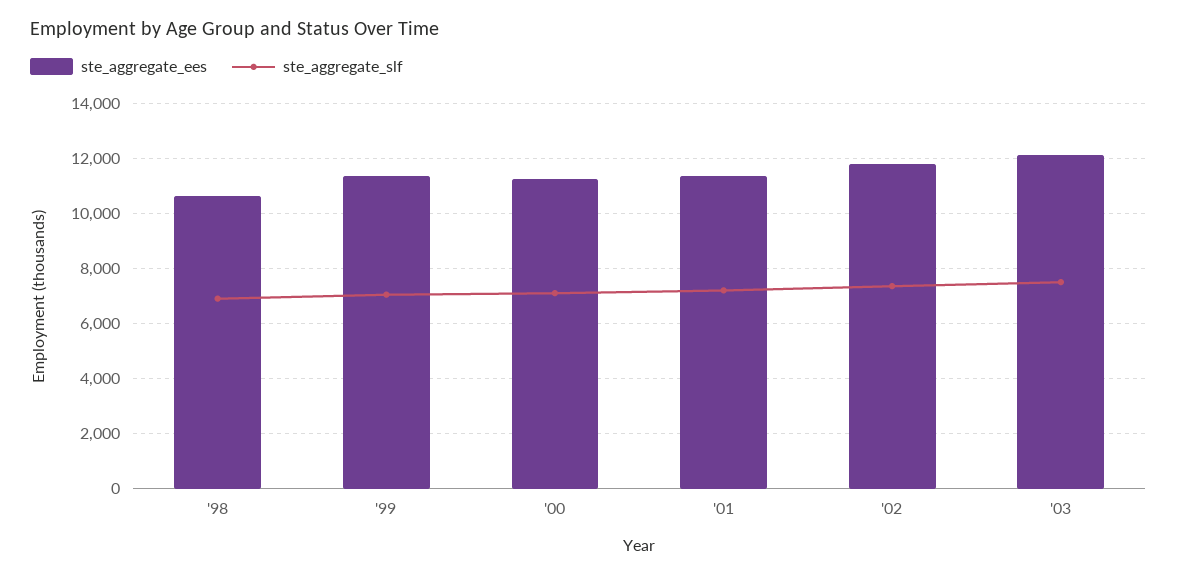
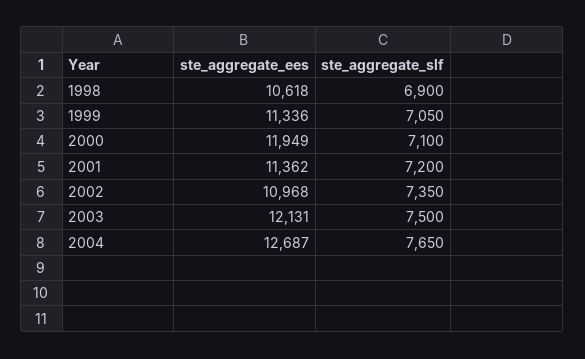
ste_aggregate_ees, '00: 11250 -> 11949
ste_aggregate_ees, '02: 11750 -> 10968
ste_aggregate_ees, 2004: none -> 12687
ste_aggregate_slf, 2004: none -> 7650

